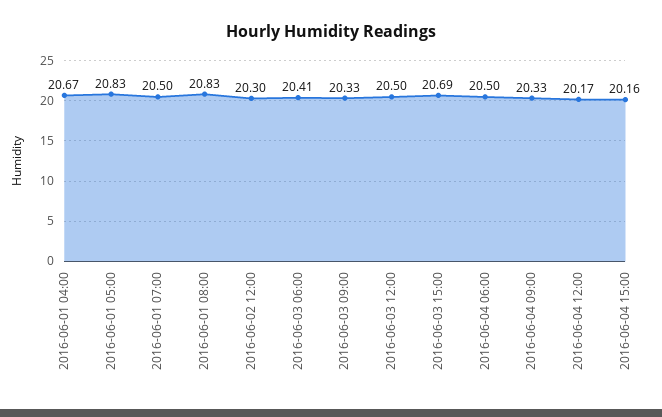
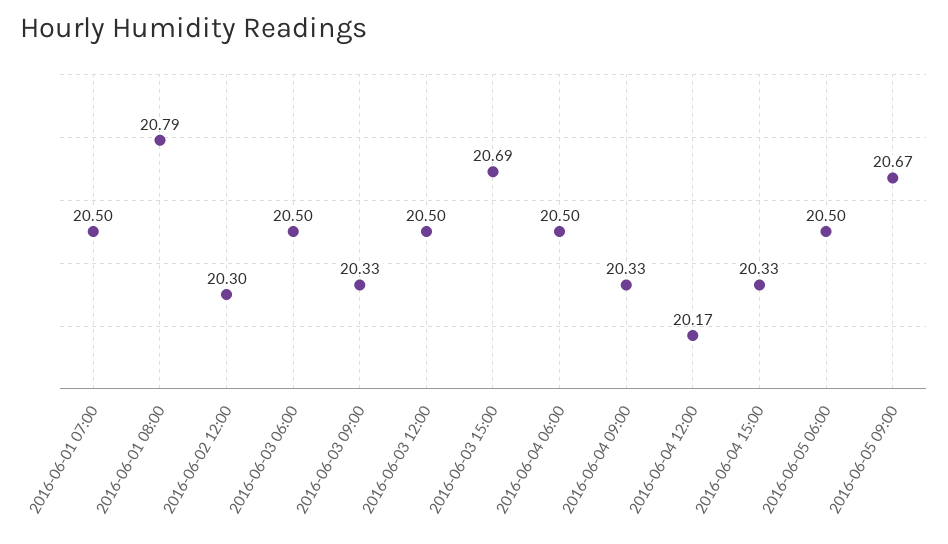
2016-06-01 04:00: 20.67 -> none
2016-06-01 05:00: 20.83 -> none
2016-06-01 08:00: 20.83 -> 20.79
2016-06-03 06:00: 20.41 -> 20.5
2016-06-04 15:00: 20.16 -> 20.33
2016-06-05 06:00: none -> 20.5
2016-06-05 09:00: none -> 20.67

